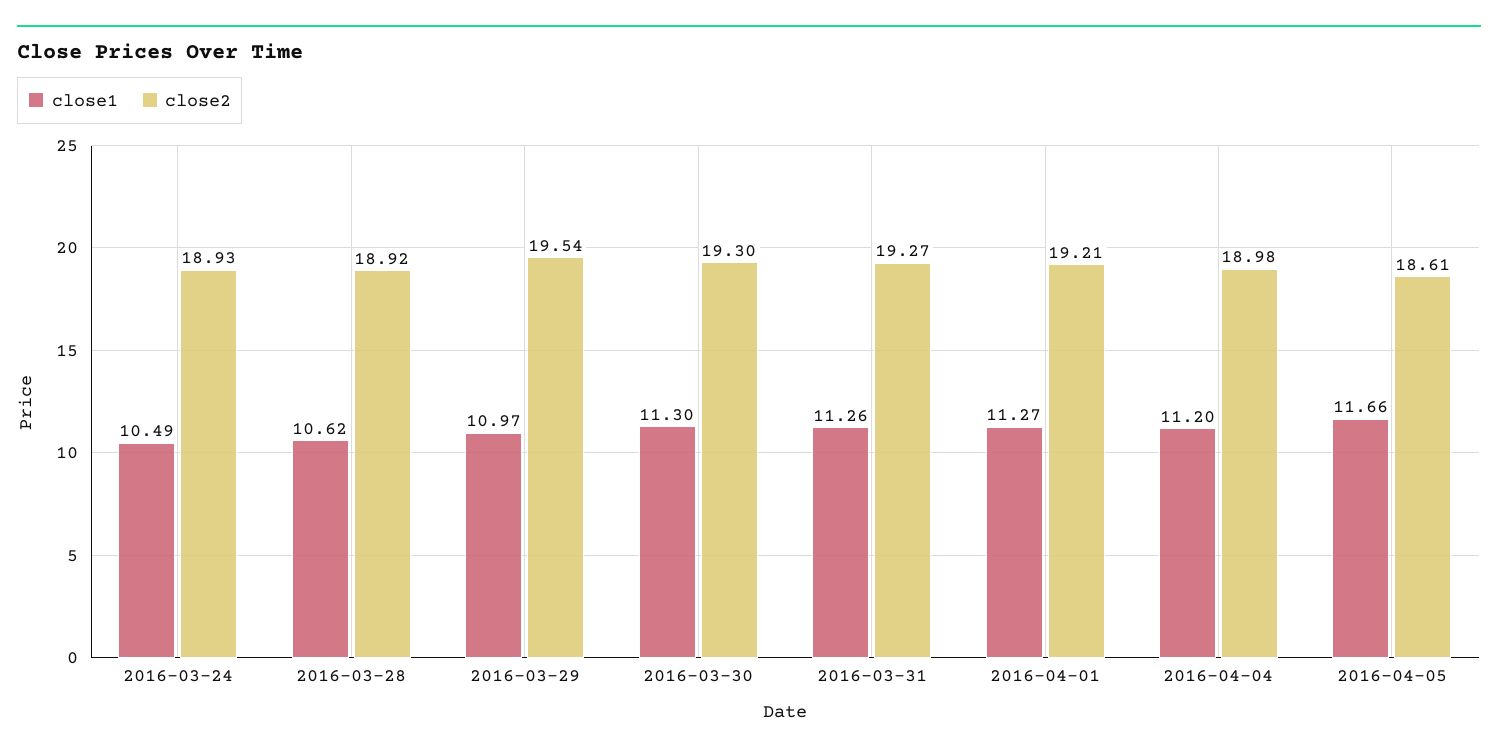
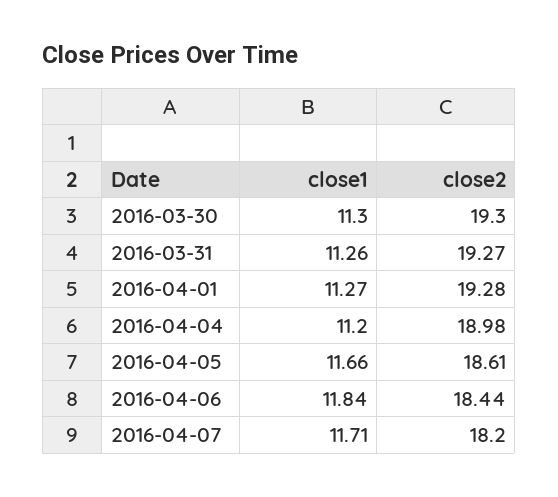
close1, 2016-03-24: 10.49 -> none
close2, 2016-03-24: 18.93 -> none
close1, 2016-03-28: 10.62 -> none
close2, 2016-03-28: 18.92 -> none
close1, 2016-03-29: 10.97 -> none
close2, 2016-03-29: 19.54 -> none
close2, 2016-04-01: 19.21 -> 19.28
close1, 2016-04-06: none -> 11.84
close2, 2016-04-06: none -> 18.44
close1, 2016-04-07: none -> 11.71
close2, 2016-04-07: none -> 18.2

